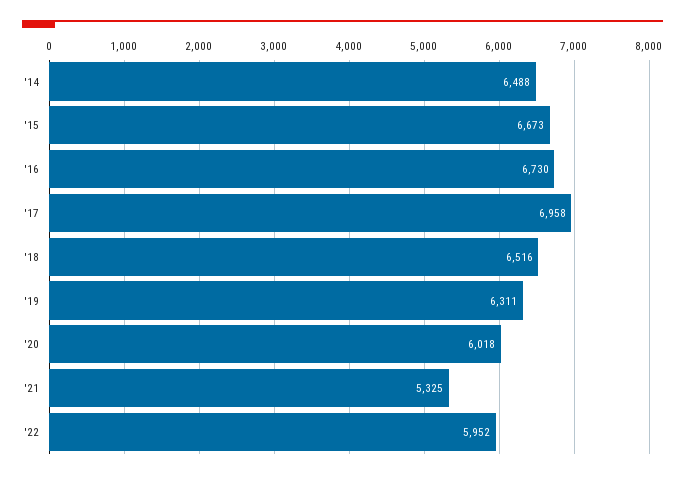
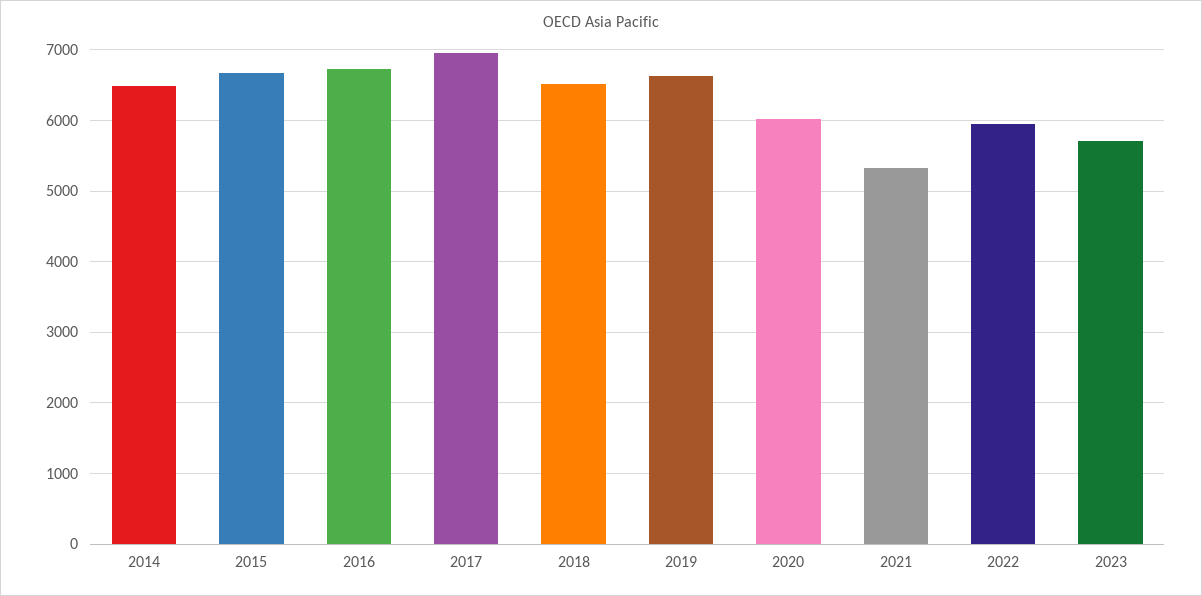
'19: 6311 -> 6600
2023: none -> 5700

